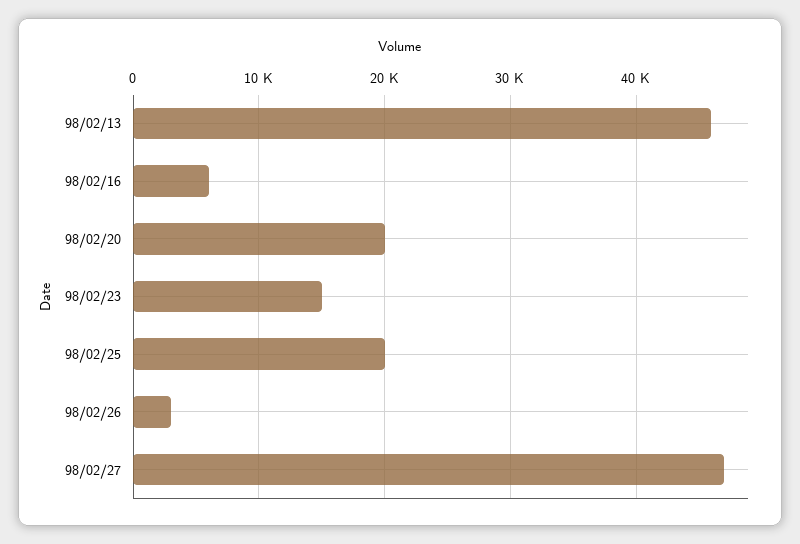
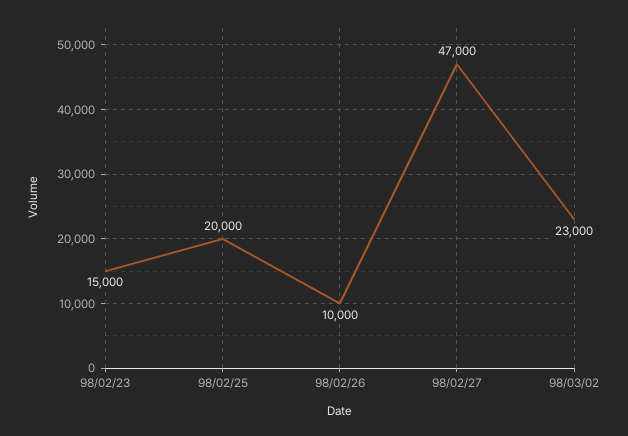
98/02/13: 46000 -> none
98/02/16: 6000 -> none
98/02/20: 20000 -> none
98/02/26: 3000 -> 10000
98/03/02: none -> 23000

